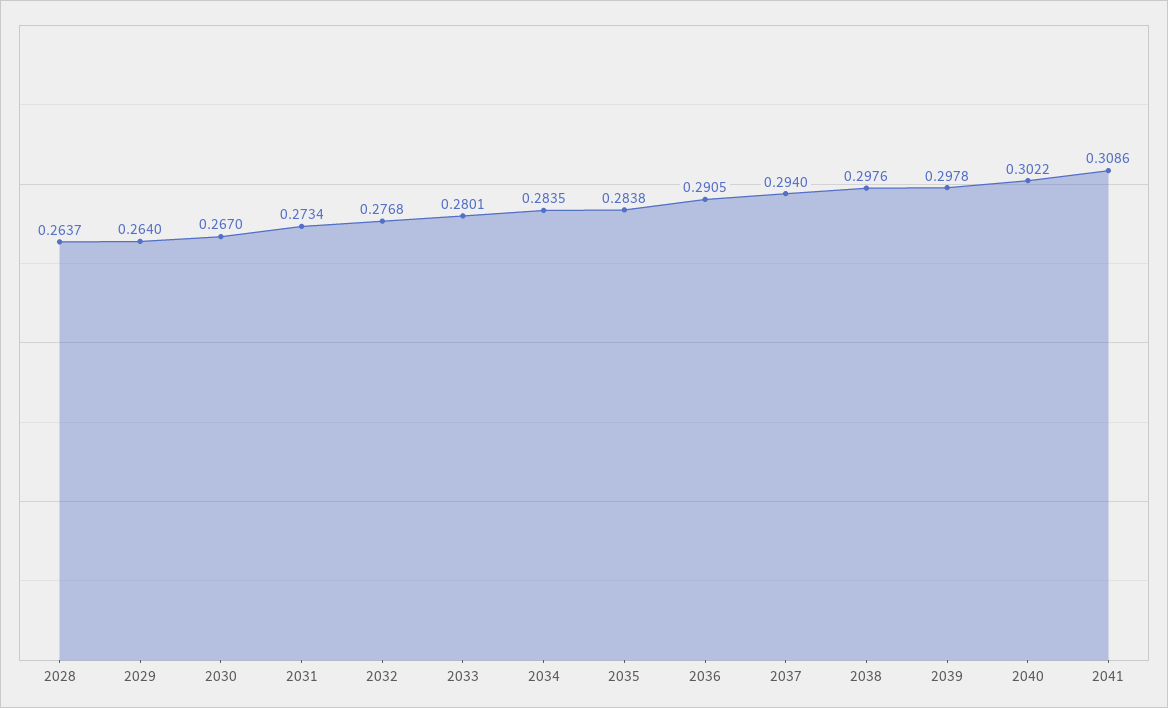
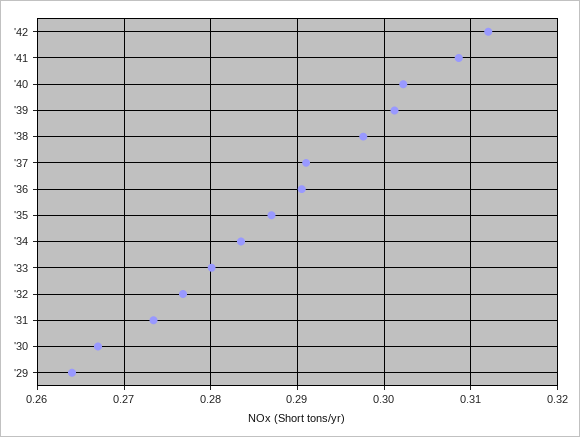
2028: 0.2637 -> none
2035: 0.2838 -> 0.287
2037: 0.294 -> 0.291
2039: 0.2978 -> 0.301
'42: none -> 0.312

